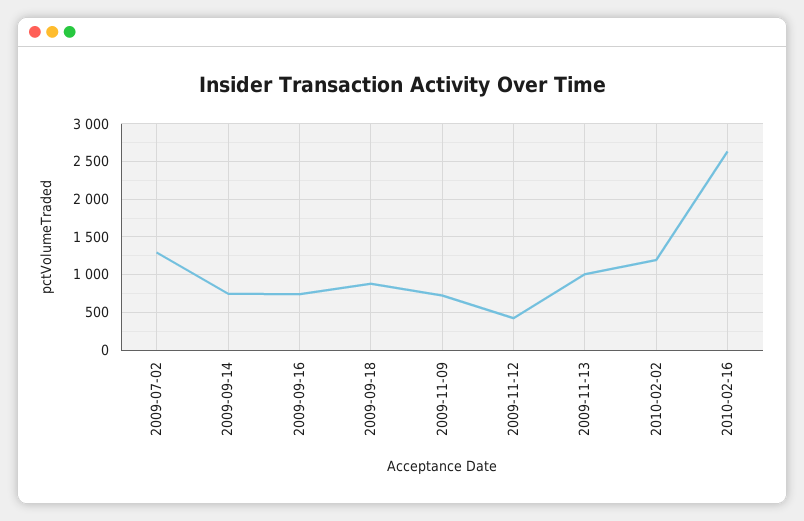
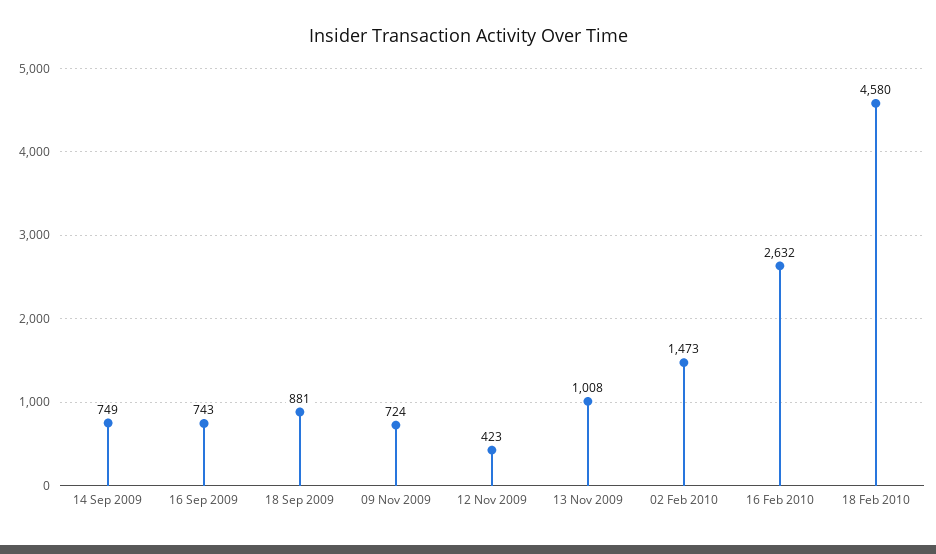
2009-07-02: 1300 -> none
2010-02-02: 1200 -> 1473
18 Feb 2010: none -> 4580

